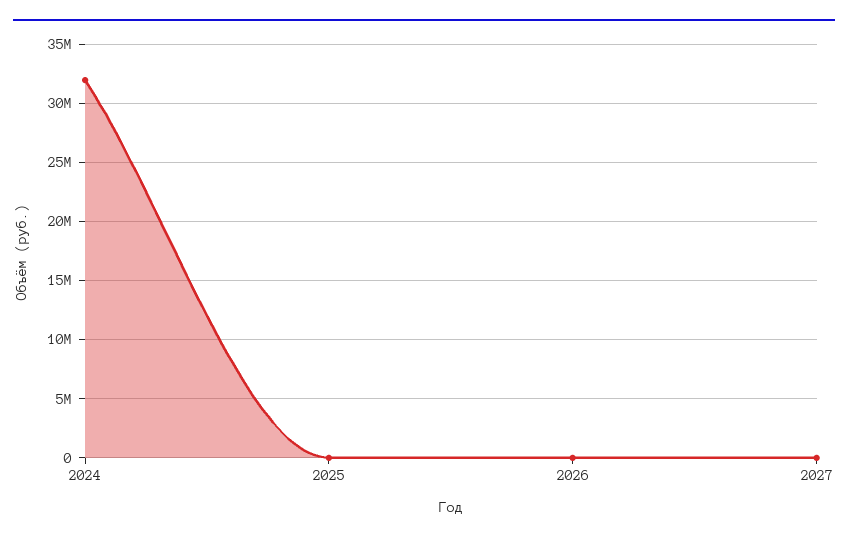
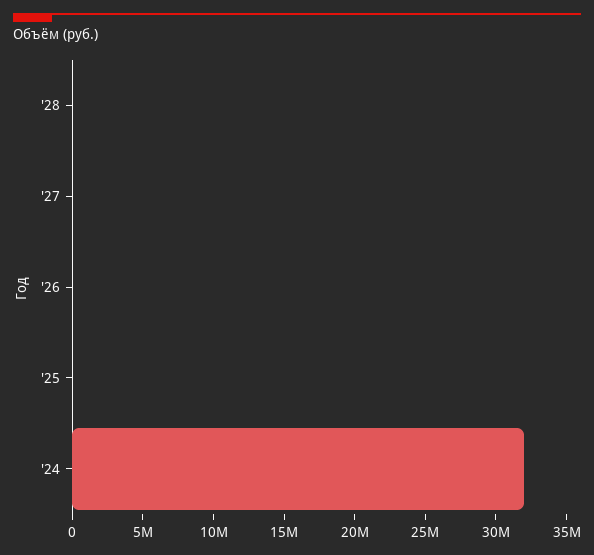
'28: none -> 0

